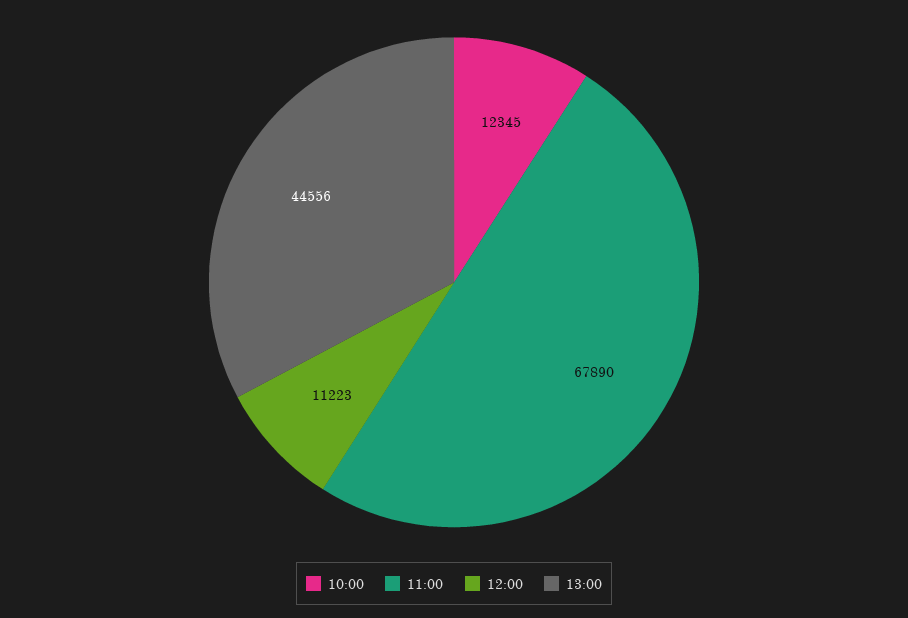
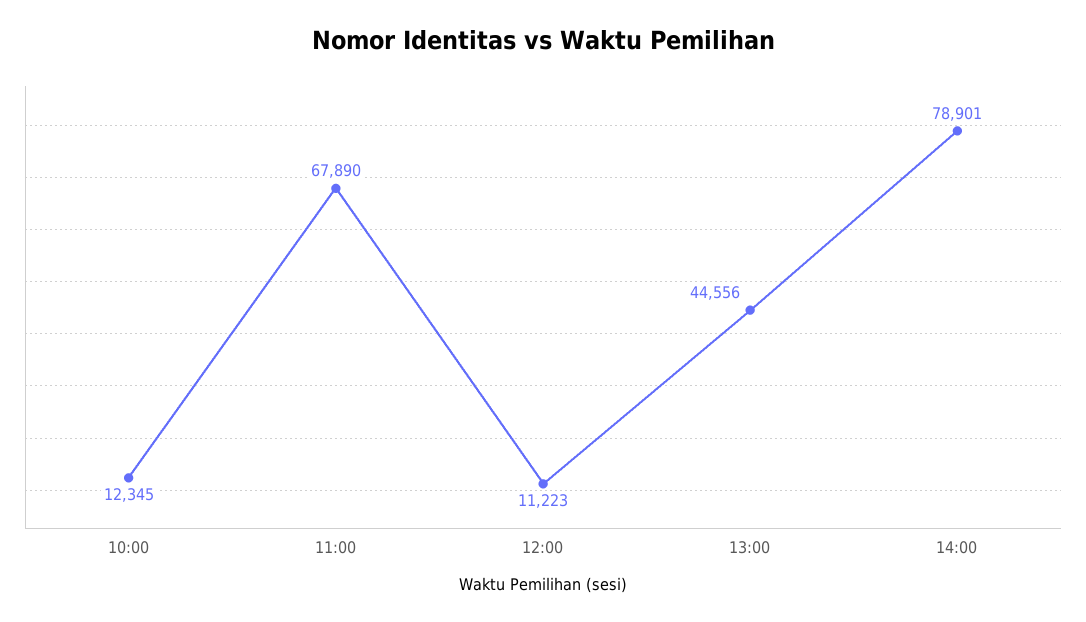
14:00: none -> 78901

